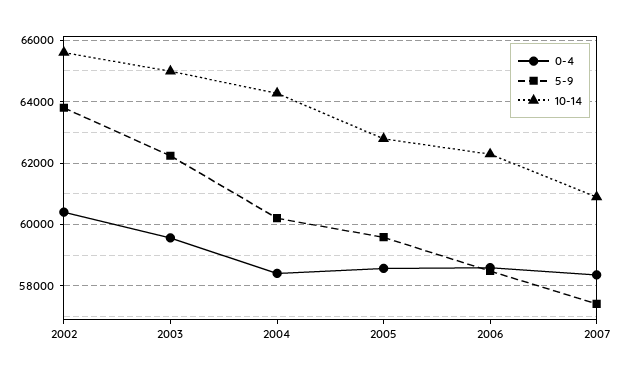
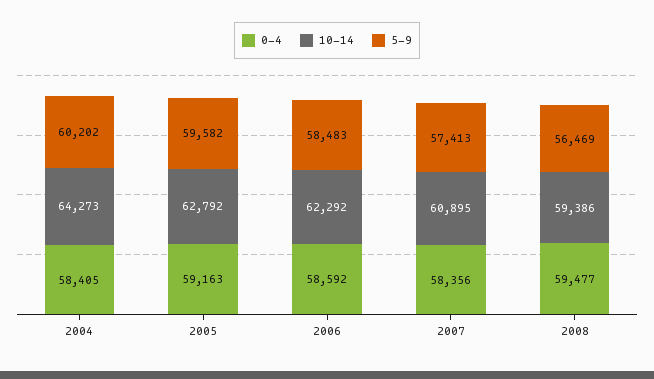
0-4, 2002: 60400 -> none
5-9, 2002: 63800 -> none
10-14, 2002: 65600 -> none
0-4, 2003: 59600 -> none
5-9, 2003: 62200 -> none
10-14, 2003: 65000 -> none
0-4, 2005: 58600 -> 59163
0-4, 2008: none -> 59477
10-14, 2008: none -> 59386
5-9, 2008: none -> 56469

